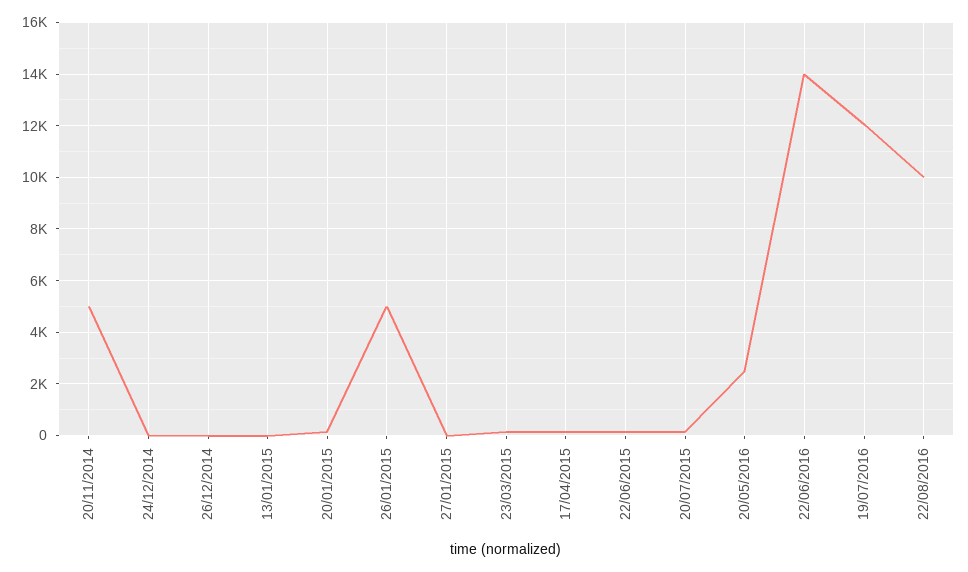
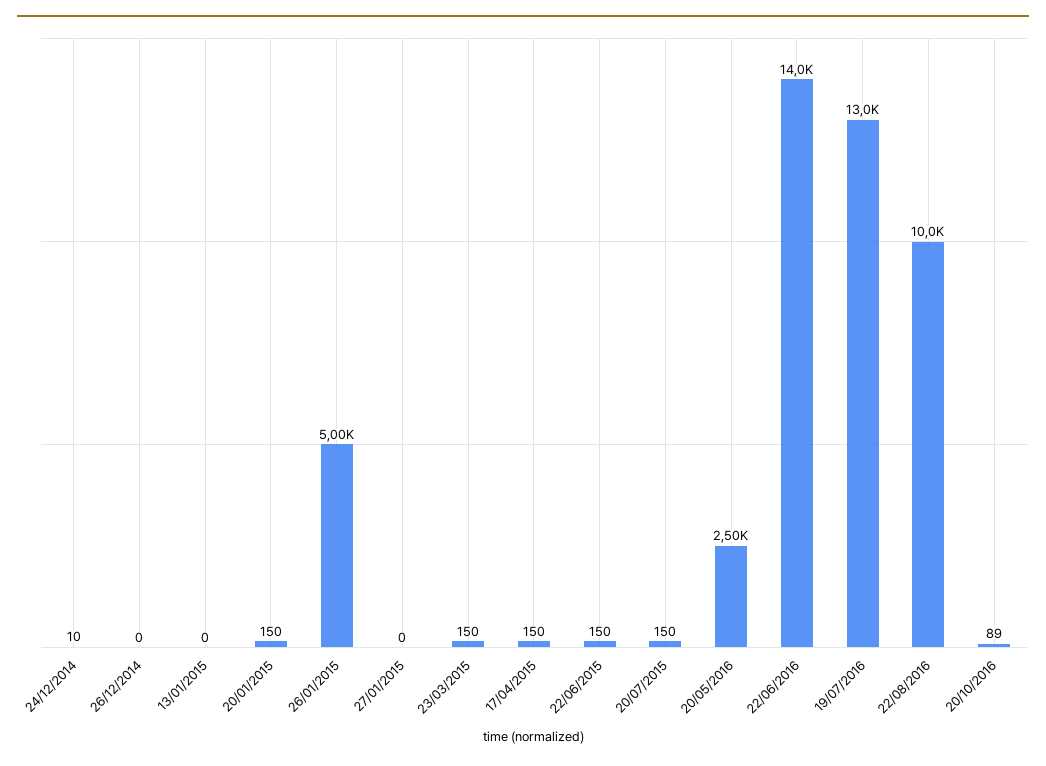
20/11/2014: 5000 -> none
19/07/2016: 12000 -> 13000
20/10/2016: none -> 89

